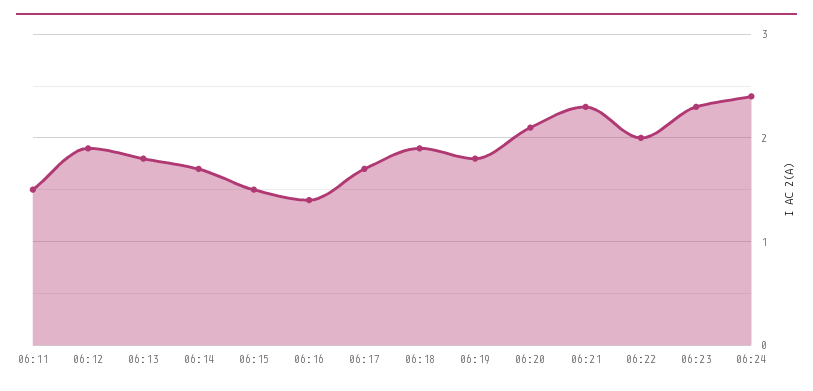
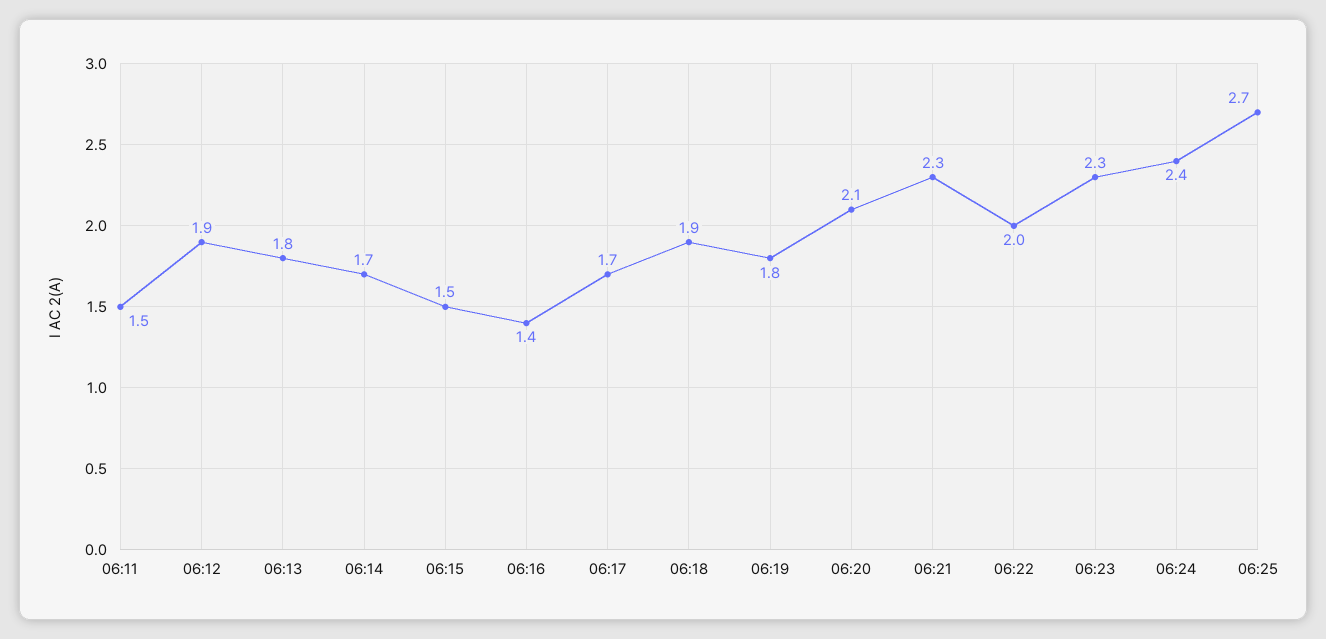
06:25: none -> 2.7

